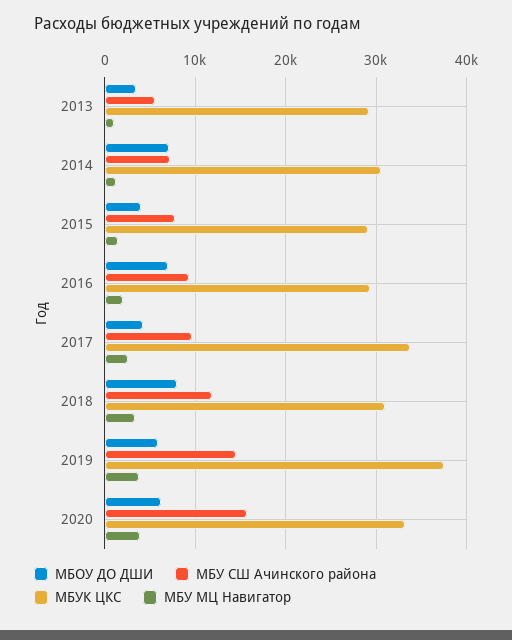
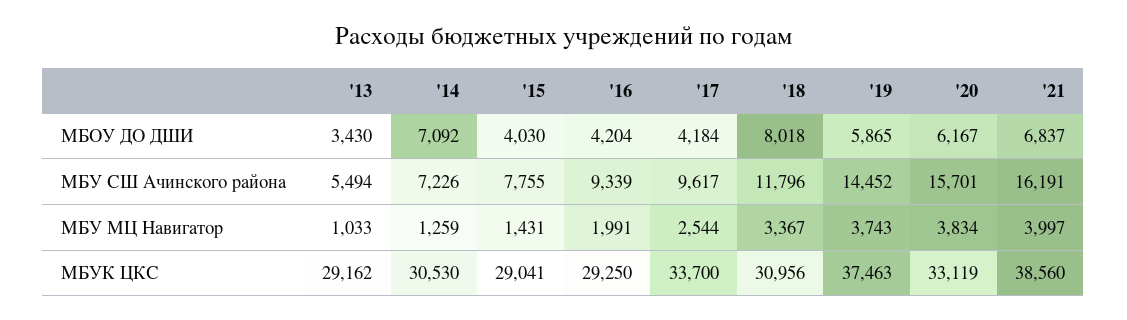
МБОУ ДО ДШИ, 2016: 7000 -> 4204
МБОУ ДО ДШИ, '21: none -> 6837
МБУ СШ Ачинского района, '21: none -> 16191
МБУ МЦ Навигатор, '21: none -> 3997
МБУК ЦКС, '21: none -> 38560

